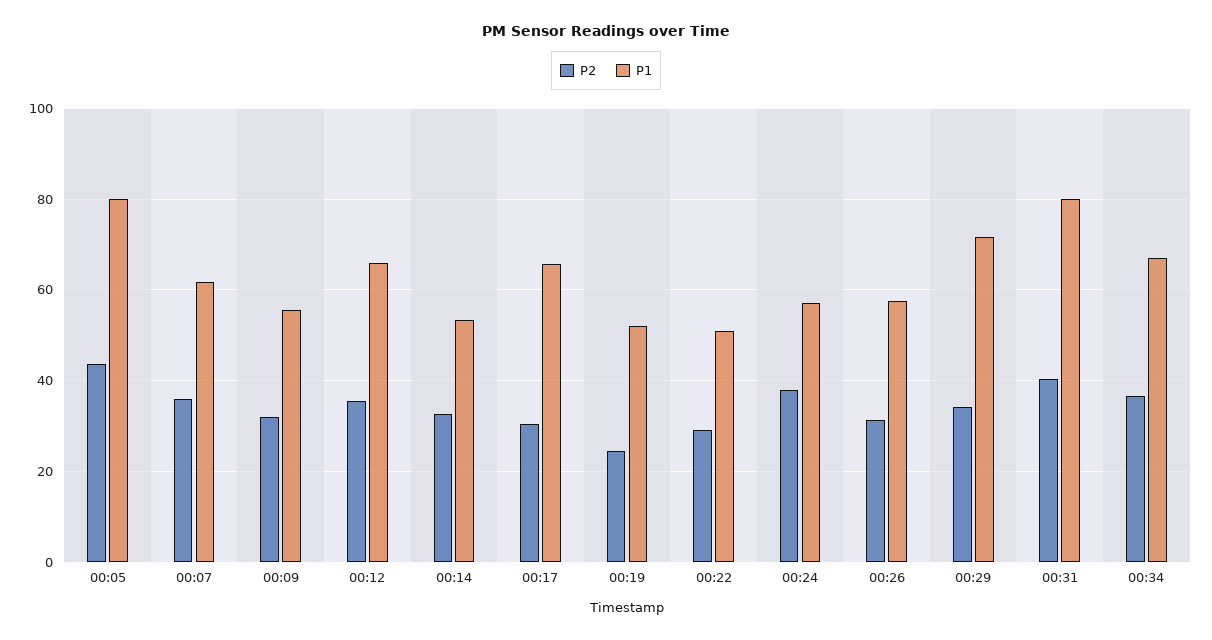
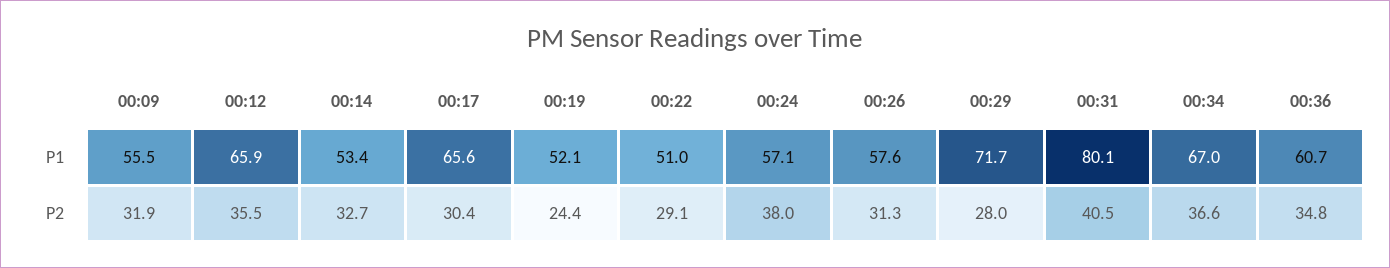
P2, 00:05: 44 -> none
P1, 00:05: 80 -> none
P2, 00:07: 36 -> none
P1, 00:07: 62 -> none
P2, 00:29: 34 -> 28
P1, 00:36: none -> 60.7
P2, 00:36: none -> 34.8

